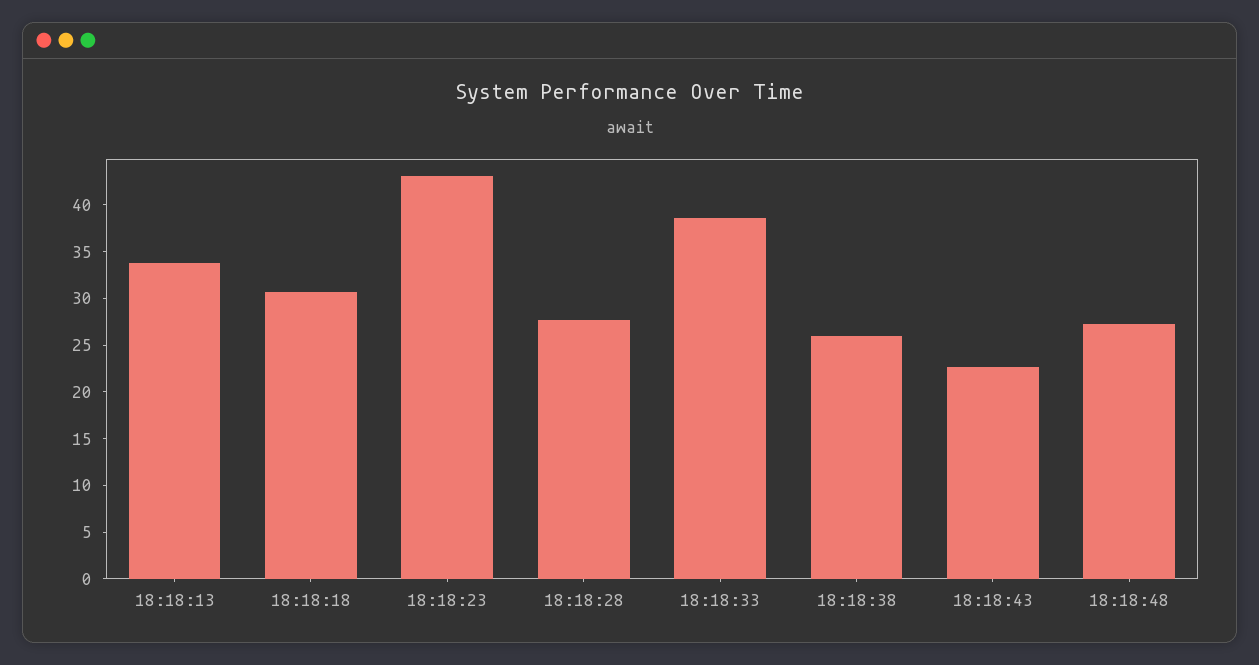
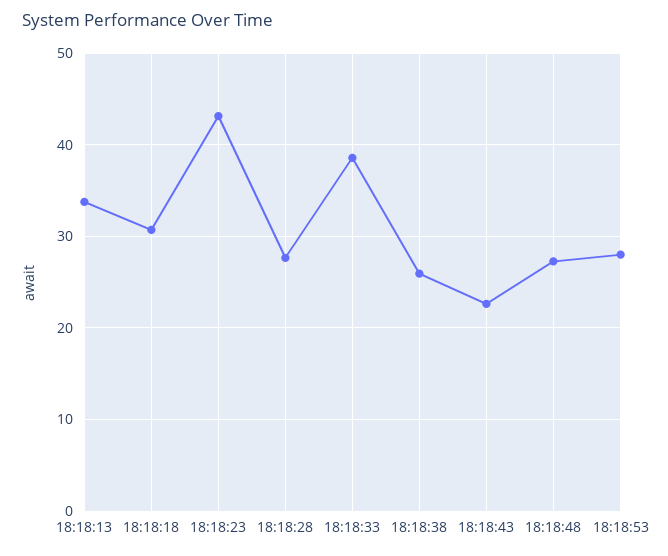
18:18:53: none -> 28

